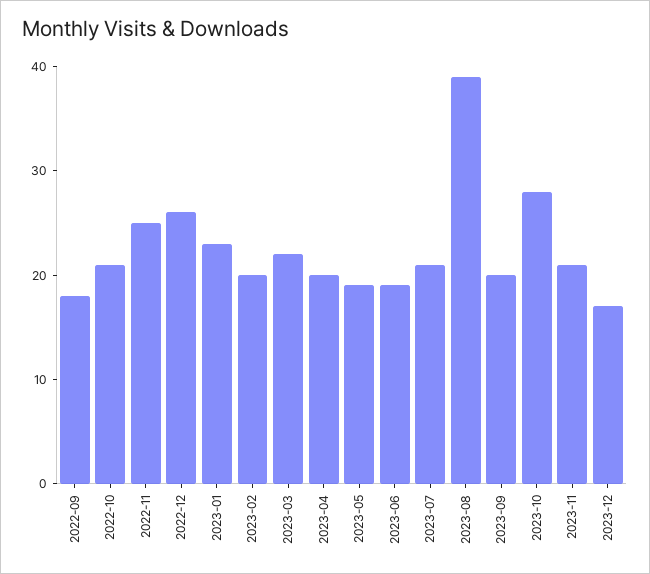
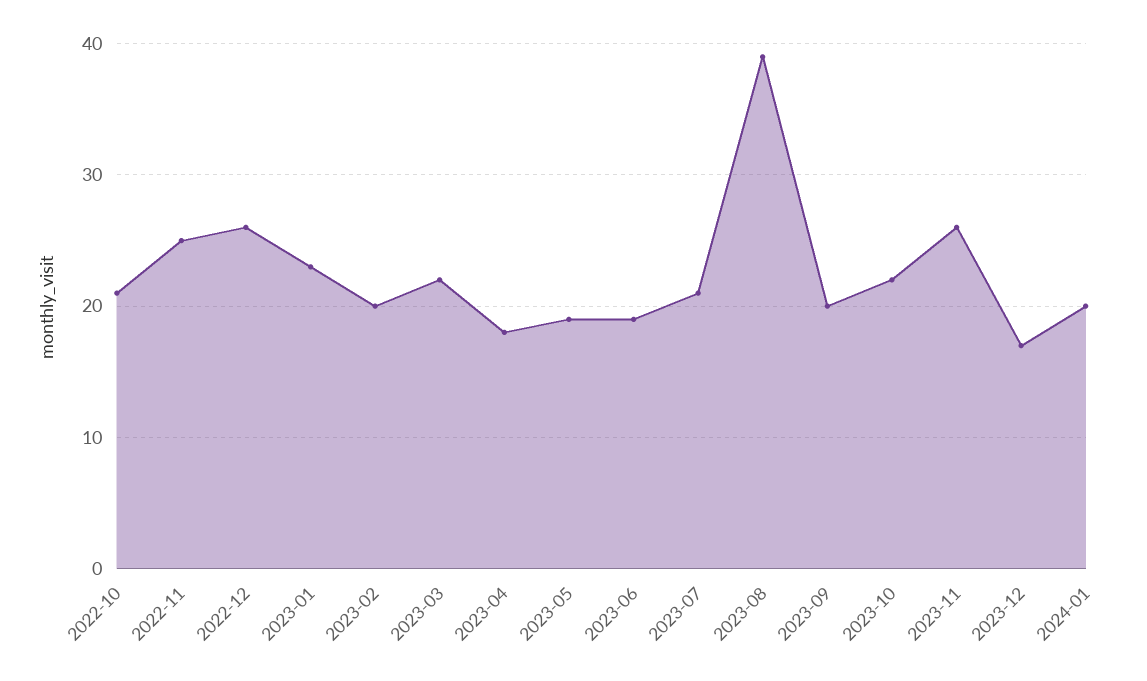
2022-09: 18 -> none
2023-04: 20 -> 18
2023-10: 28 -> 22
2023-11: 21 -> 26
2024-01: none -> 20

